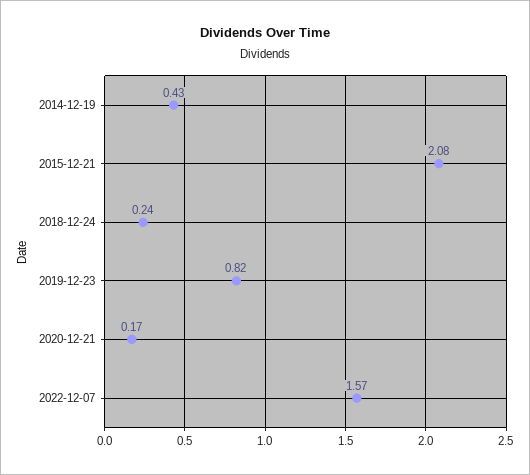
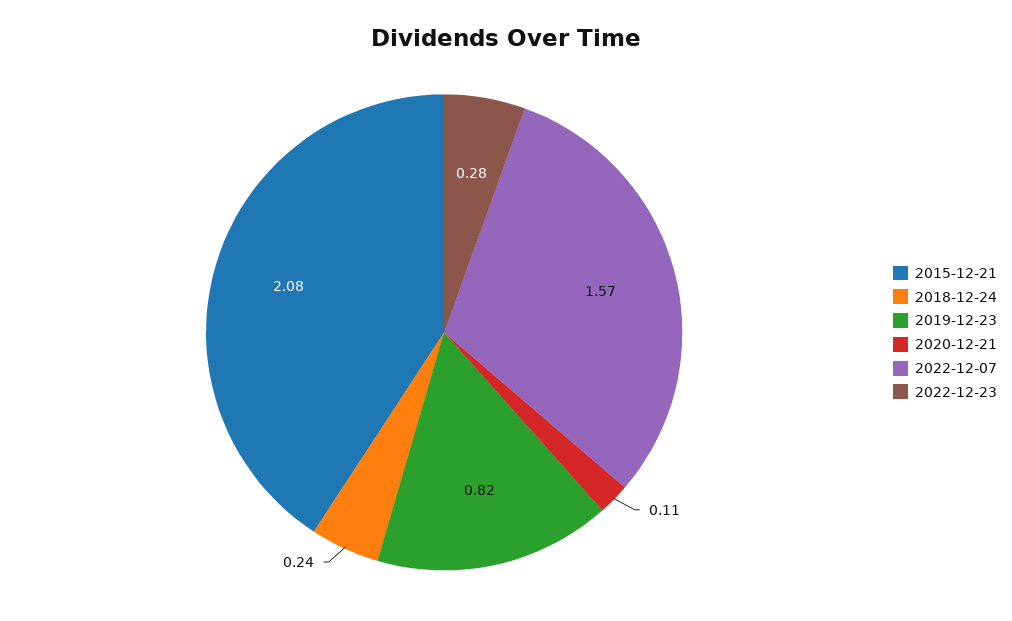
2014-12-19: 0.43 -> none
2020-12-21: 0.17 -> 0.11
2022-12-23: none -> 0.28

